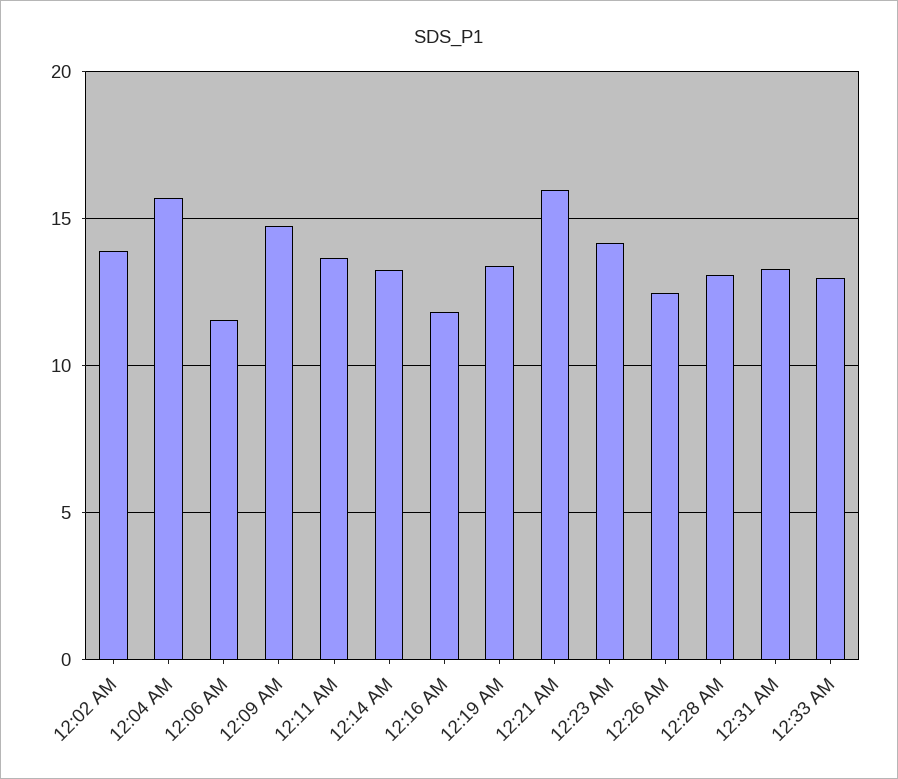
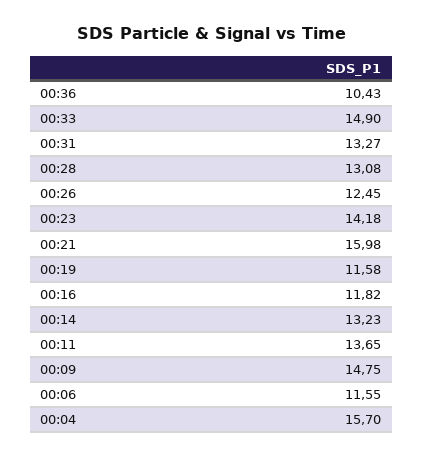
12:02 AM: 14 -> none
12:19 AM: 13.5 -> 11.58
12:33 AM: 13 -> 14.9
00:36: none -> 10.43

